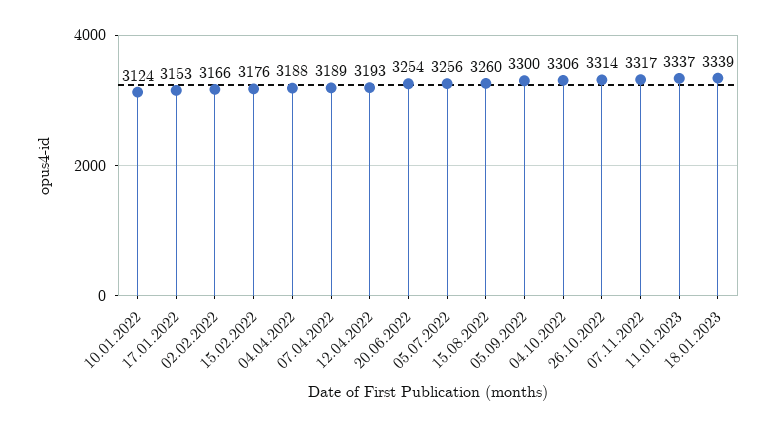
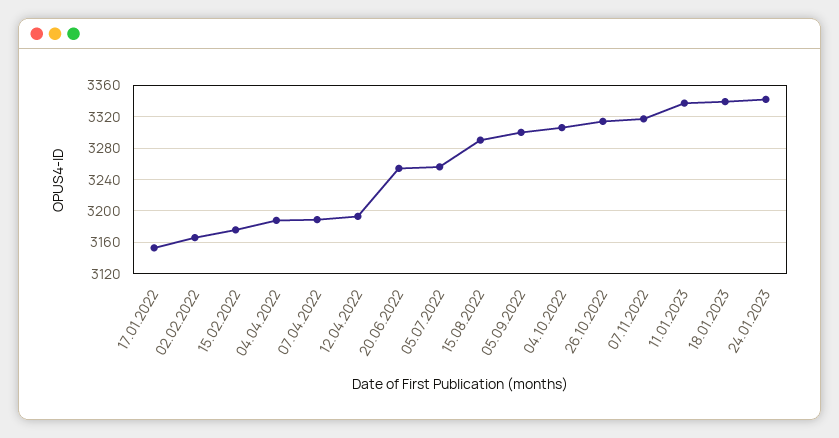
10.01.2022: 3124 -> none
15.08.2022: 3260 -> 3290
24.01.2023: none -> 3340

